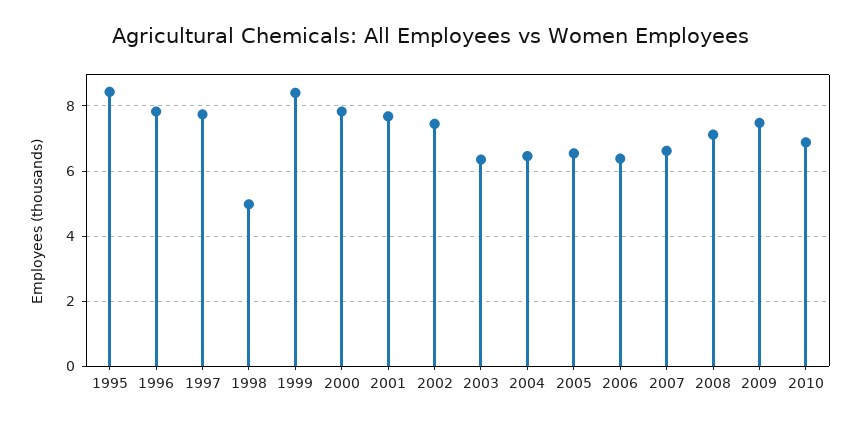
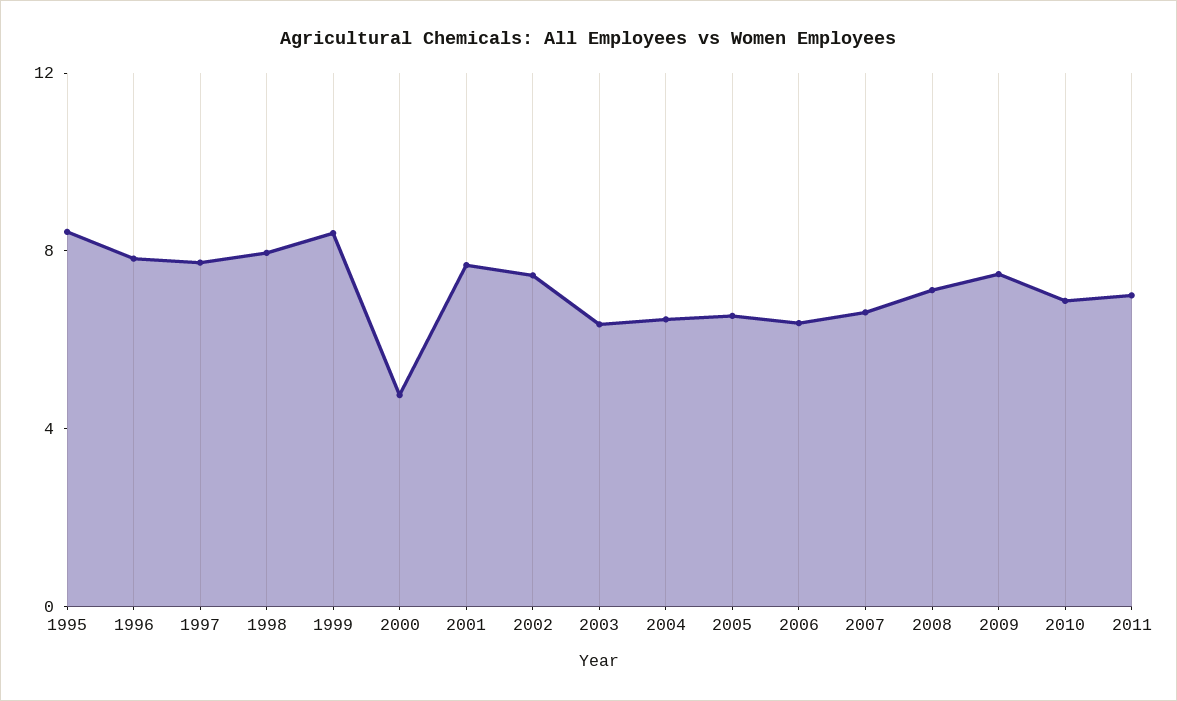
1998: 5 -> 8
2000: 7.8 -> 5
2011: none -> 7

